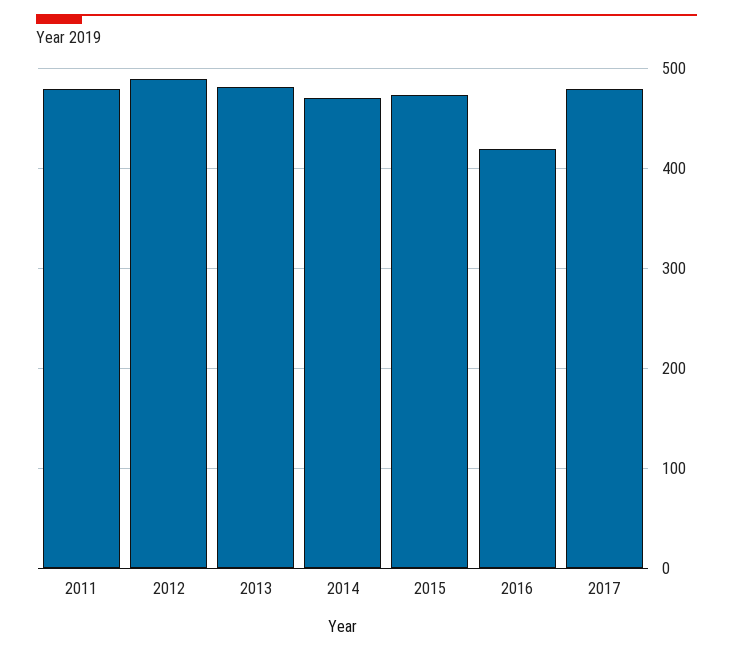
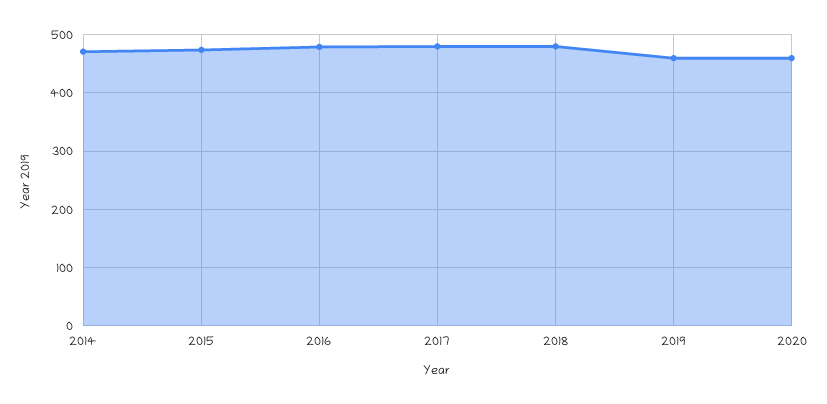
2011: 480 -> none
2012: 490 -> none
2013: 480 -> none
2016: 420 -> 480
2018: none -> 480
2019: none -> 460
2020: none -> 460

